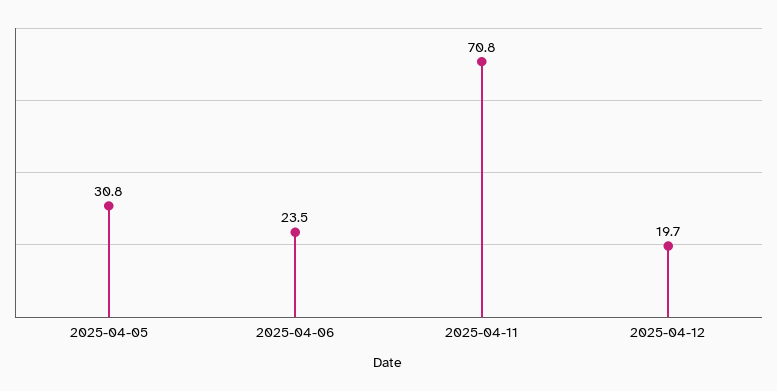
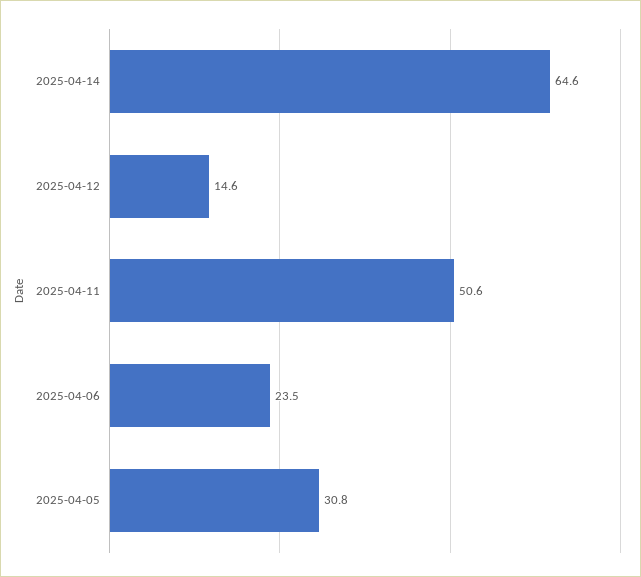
2025-04-11: 70.8 -> 50.6
2025-04-12: 19.7 -> 14.6
2025-04-14: none -> 64.6

